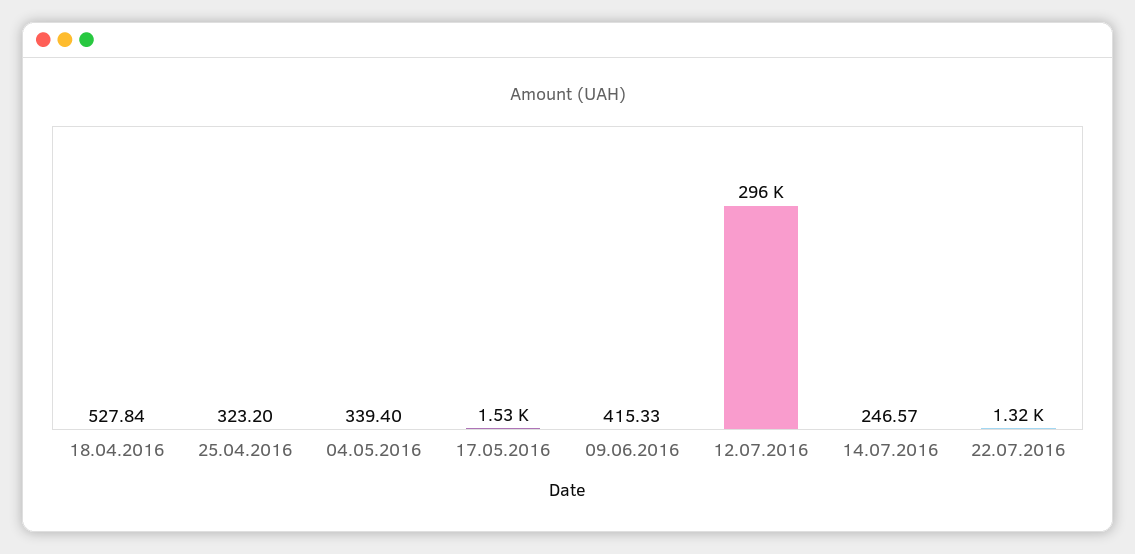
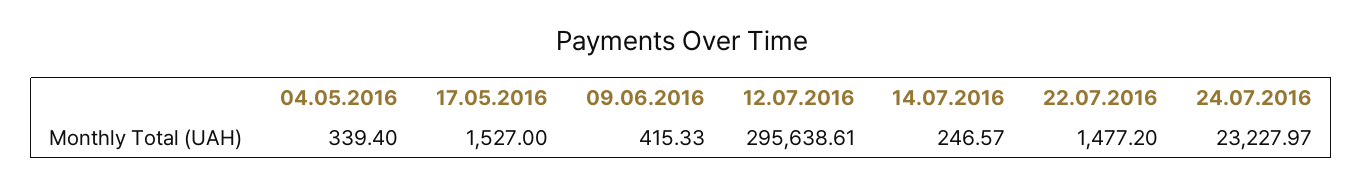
18.04.2016: 527.84 -> none
25.04.2016: 323.2 -> none
22.07.2016: 1320 -> 1477.2
24.07.2016: none -> 23227.97

